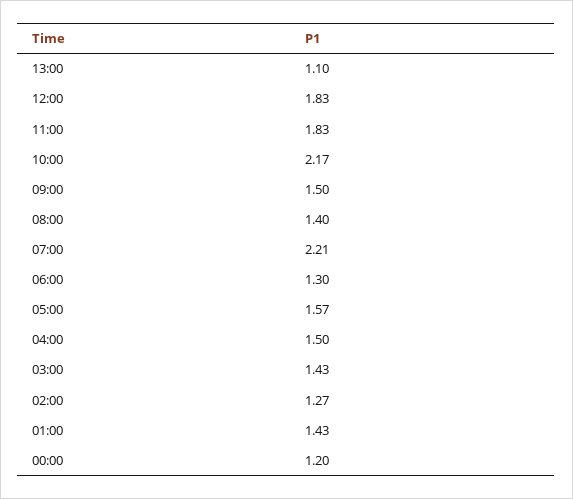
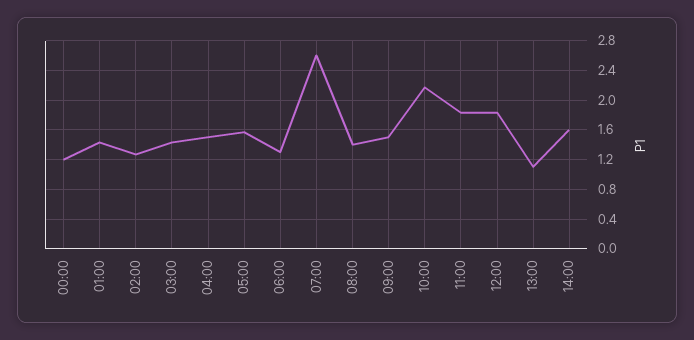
07:00: 2.21 -> 2.6
14:00: none -> 1.6

